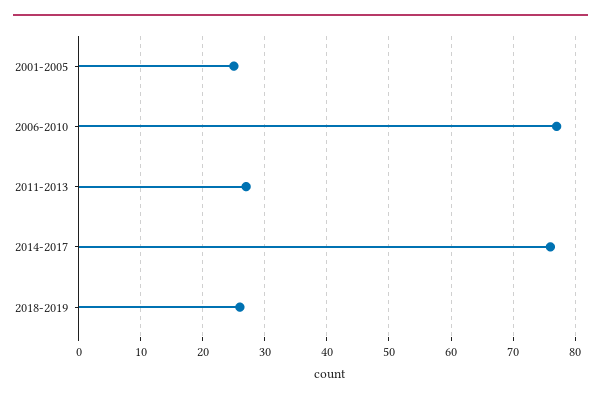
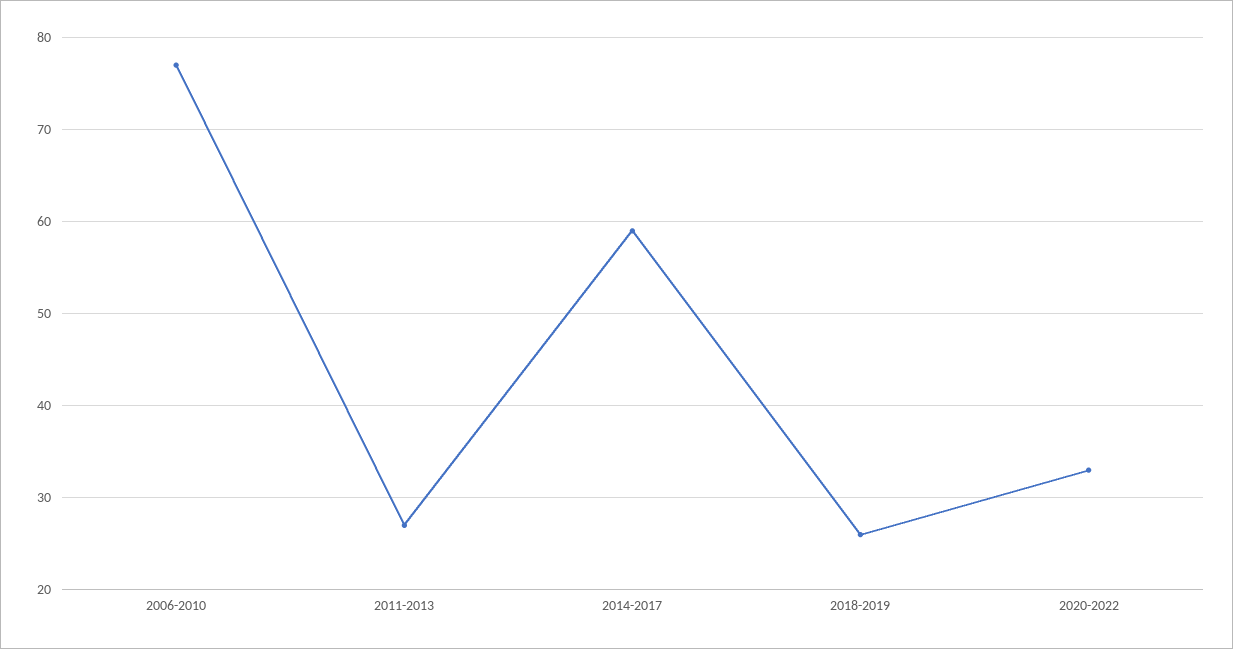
2001-2005: 25 -> none
2014-2017: 76 -> 59
2020-2022: none -> 33

